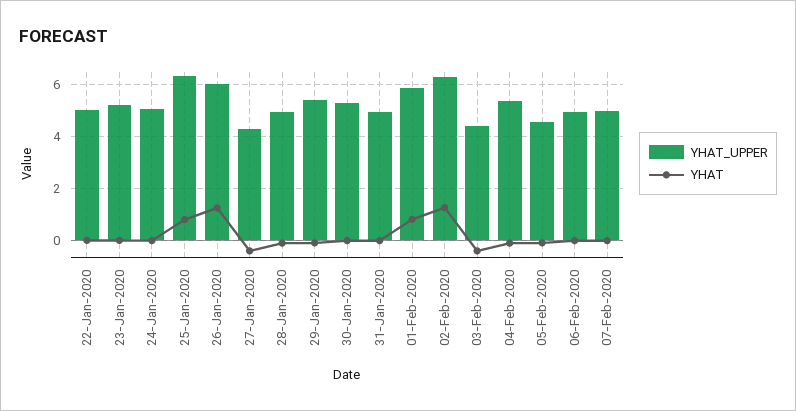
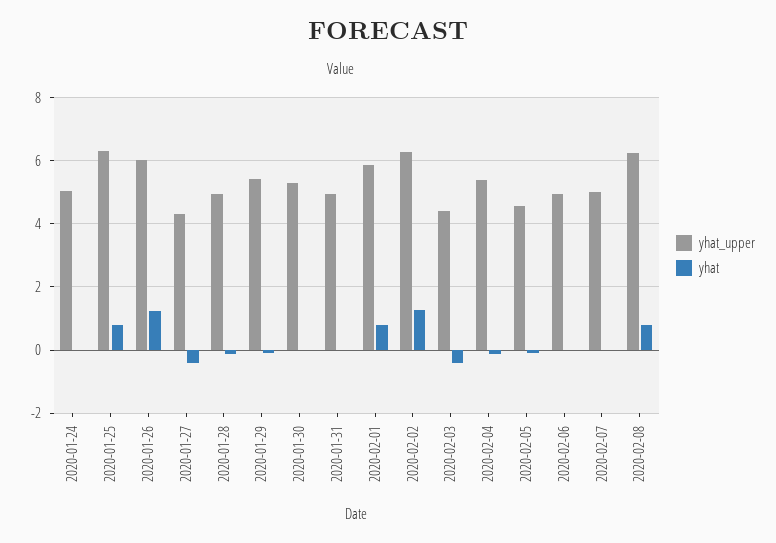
YHAT_UPPER, 22-Jan-2020: 5 -> none
YHAT, 22-Jan-2020: 0 -> none
YHAT_UPPER, 23-Jan-2020: 5.25 -> none
YHAT, 23-Jan-2020: 0 -> none
YHAT_UPPER, 2020-02-08: none -> 6.2
YHAT, 2020-02-08: none -> 0.8

